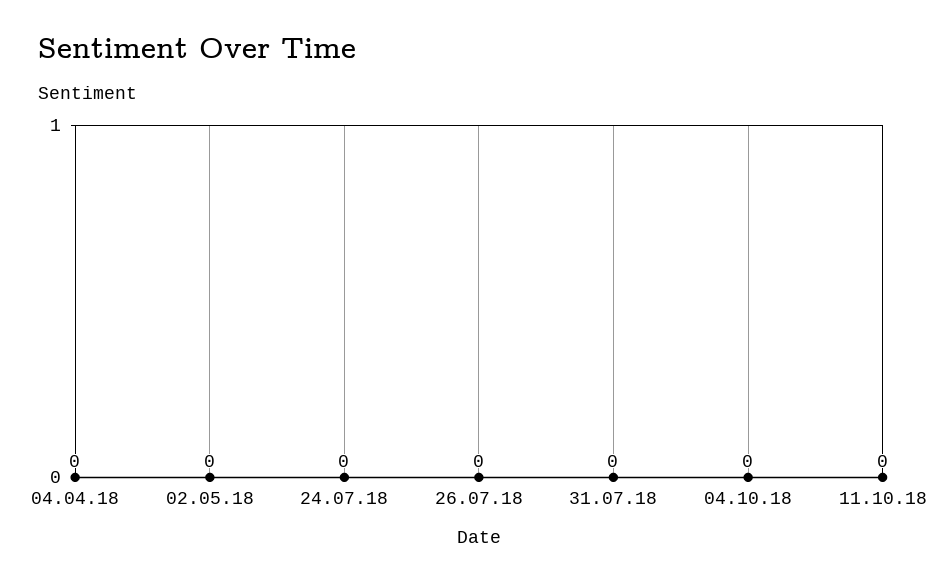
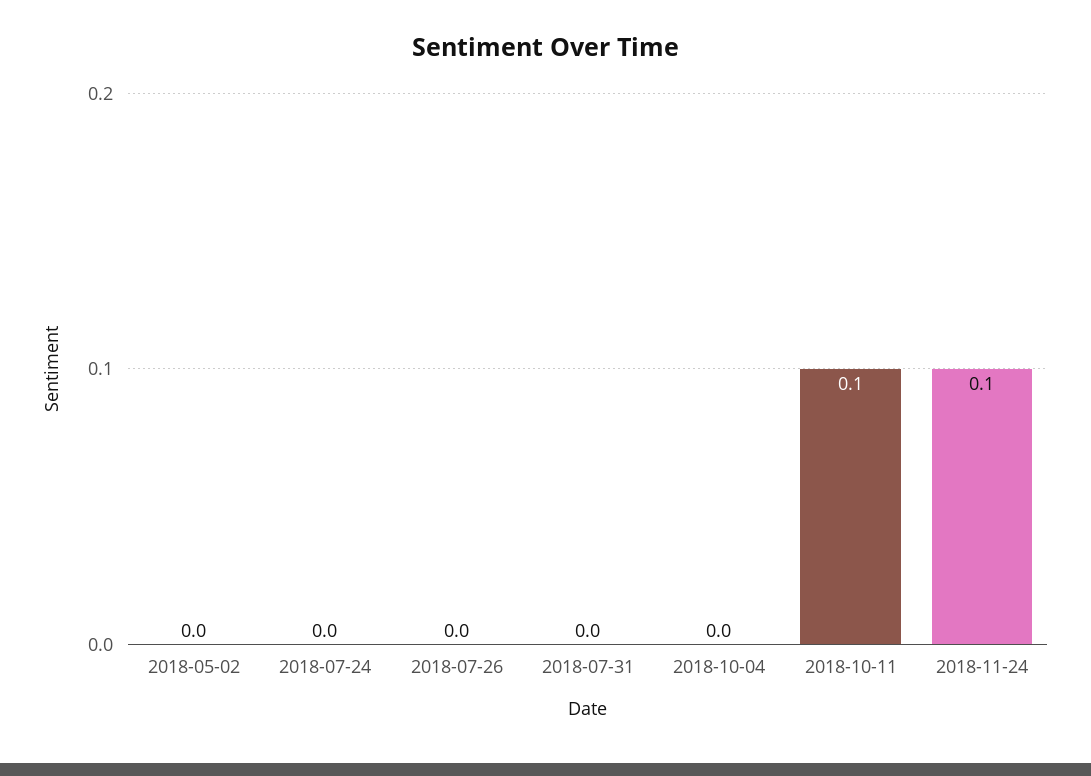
04.04.18: 0 -> none
11.10.18: 0 -> 0.1
2018-11-24: none -> 0.1

